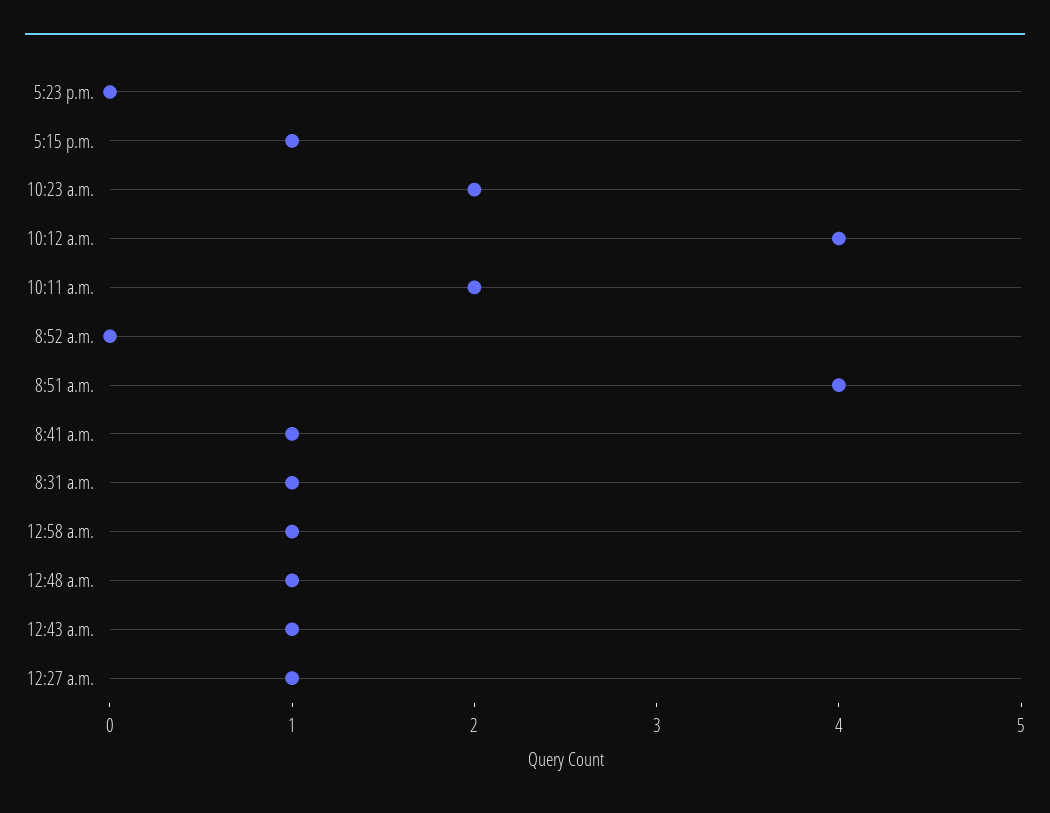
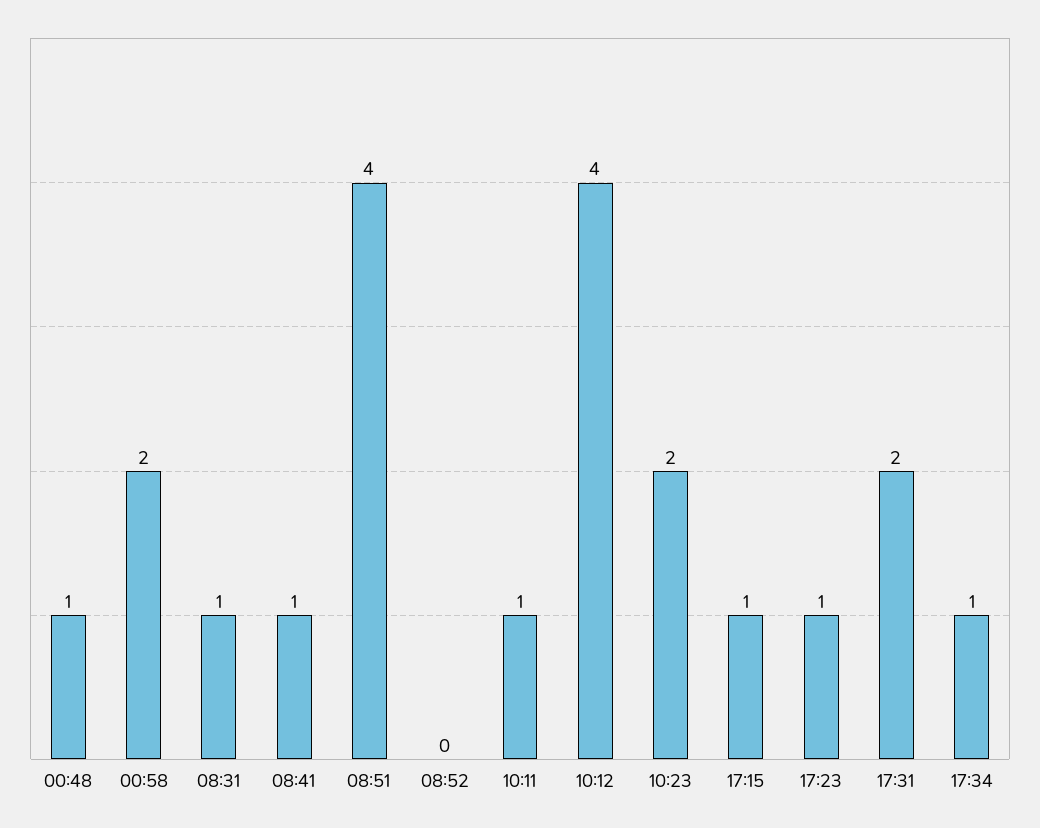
5:23 p.m.: 0 -> 1
10:11 a.m.: 2 -> 1
12:58 a.m.: 1 -> 2
12:43 a.m.: 1 -> none
12:27 a.m.: 1 -> none
17:31: none -> 2
17:34: none -> 1

